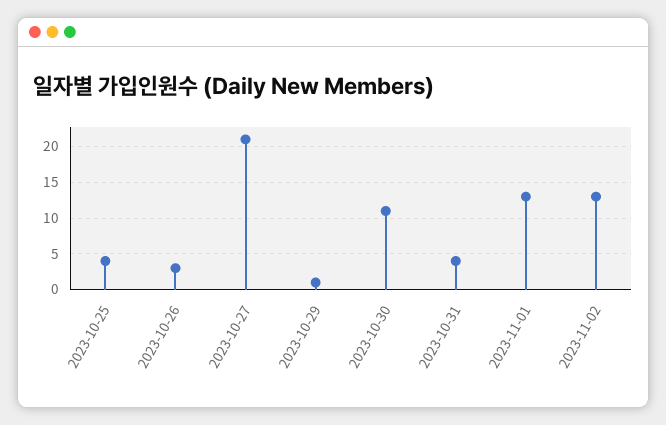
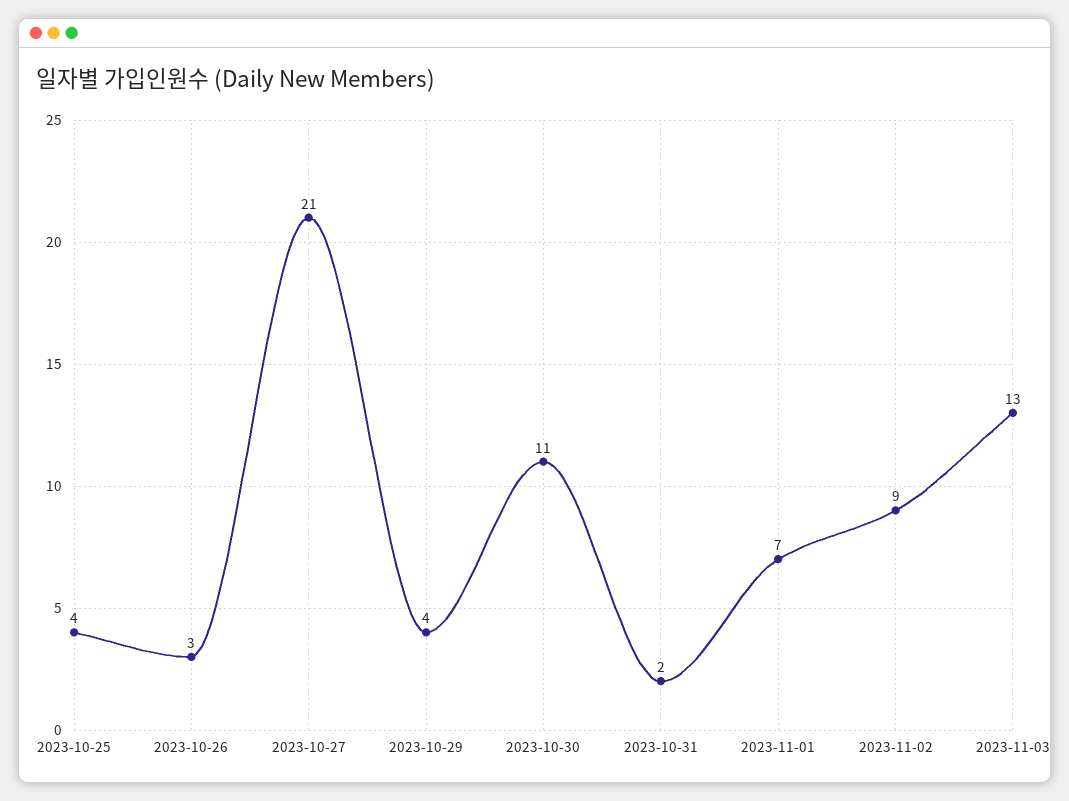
2023-10-29: 1 -> 4
2023-10-31: 4 -> 2
2023-11-01: 13 -> 7
2023-11-02: 13 -> 9
2023-11-03: none -> 13

